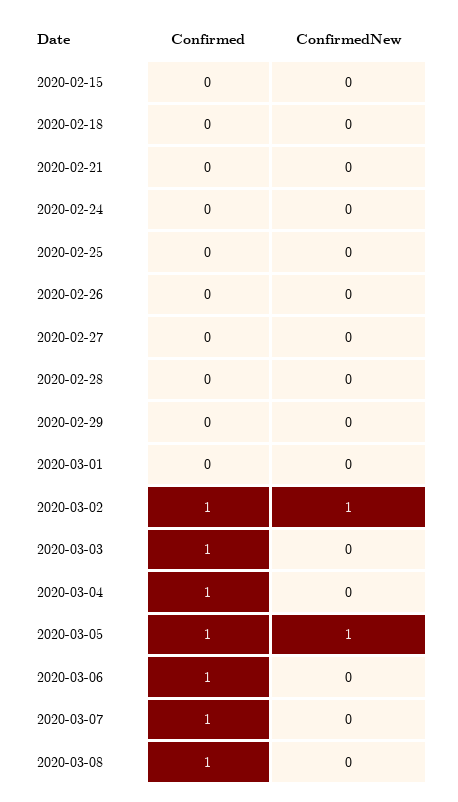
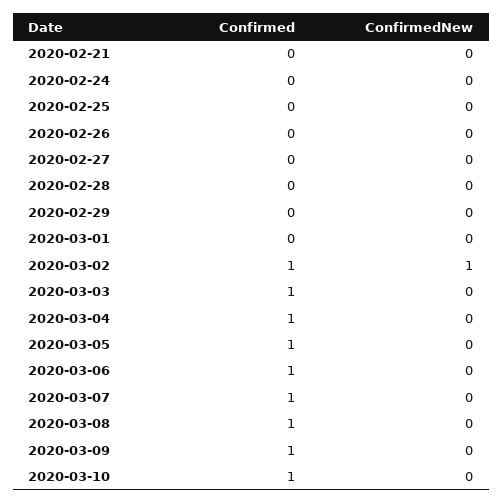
Confirmed, 2020-02-15: 0 -> none
ConfirmedNew, 2020-02-15: 0 -> none
Confirmed, 2020-02-18: 0 -> none
ConfirmedNew, 2020-02-18: 0 -> none
ConfirmedNew, 2020-03-05: 1 -> 0
Confirmed, 2020-03-09: none -> 1
ConfirmedNew, 2020-03-09: none -> 0
Confirmed, 2020-03-10: none -> 1
ConfirmedNew, 2020-03-10: none -> 0

